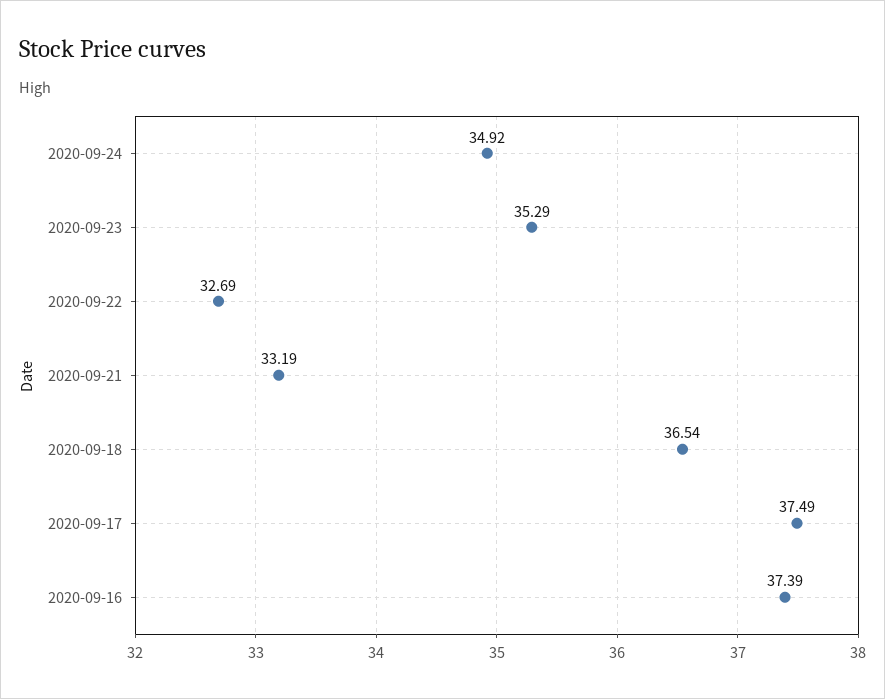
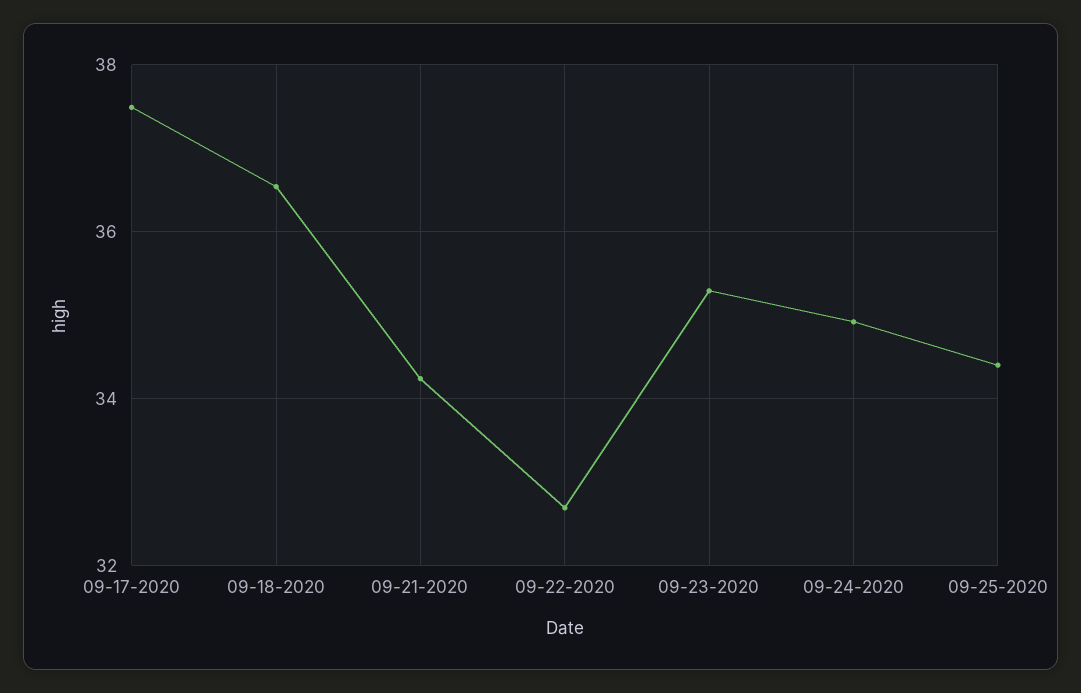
2020-09-21: 33.19 -> 34.2
2020-09-16: 37.39 -> none
09-25-2020: none -> 34.4

